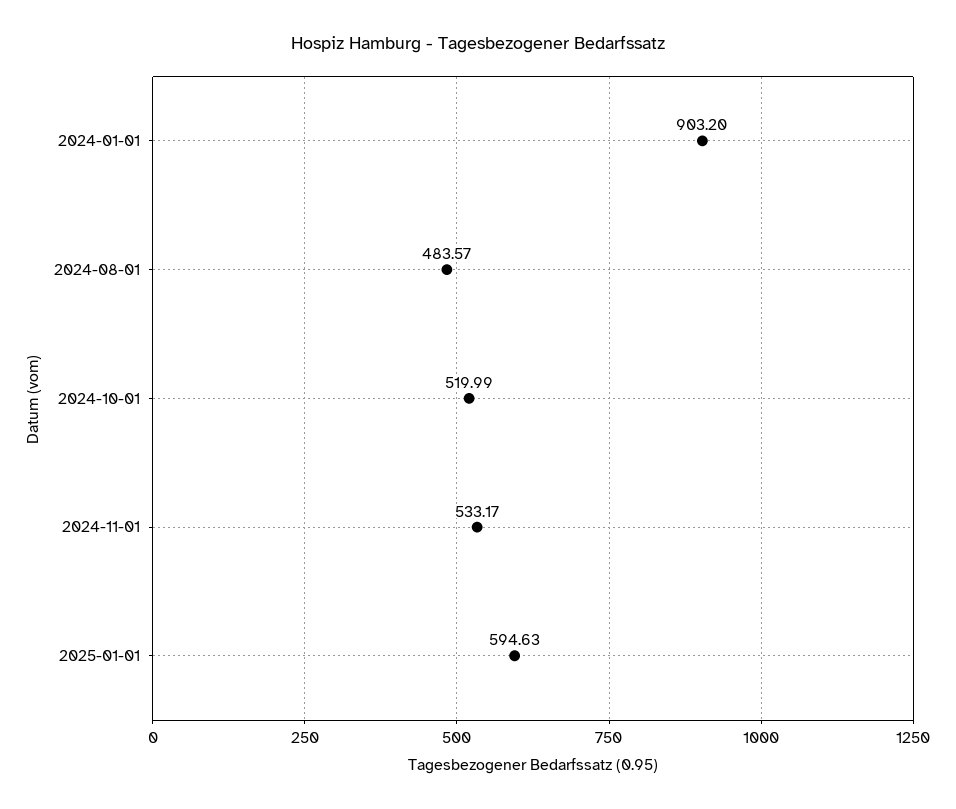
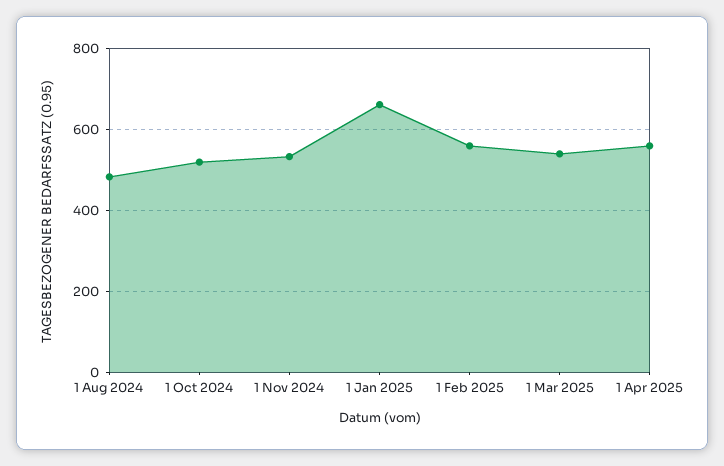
2024-01-01: 903.2 -> none
2025-01-01: 594.63 -> 660
1 Feb 2025: none -> 560
1 Mar 2025: none -> 540
1 Apr 2025: none -> 560

